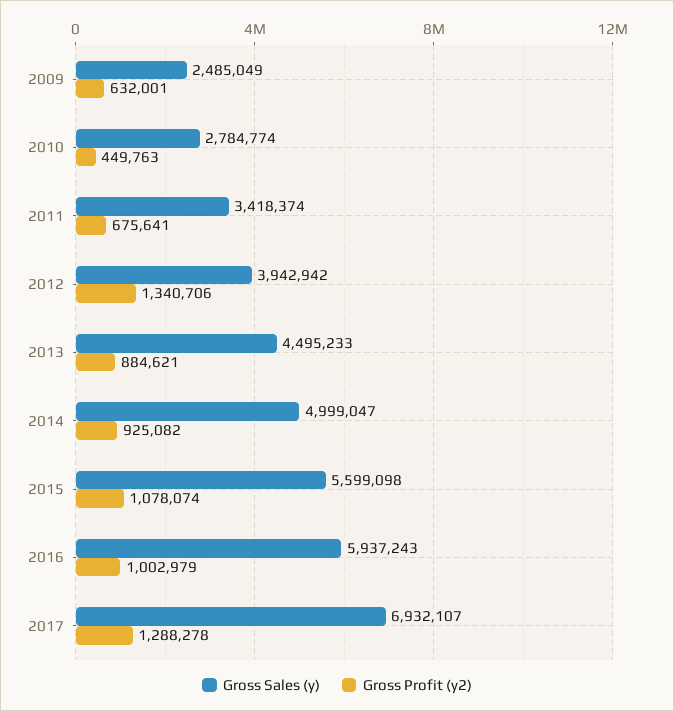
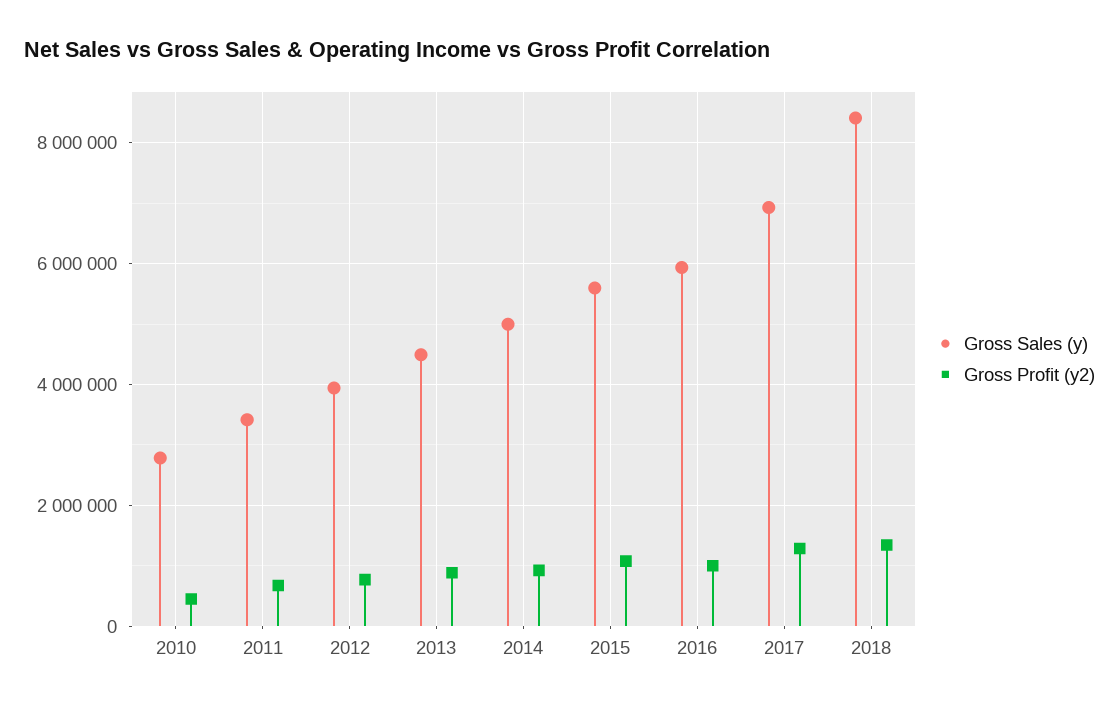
Gross Sales (y), 2009: 2485049 -> none
Gross Profit (y2), 2009: 632001 -> none
Gross Profit (y2), 2012: 1340706 -> 800000
Gross Sales (y), 2018: none -> 8400000
Gross Profit (y2), 2018: none -> 1400000

